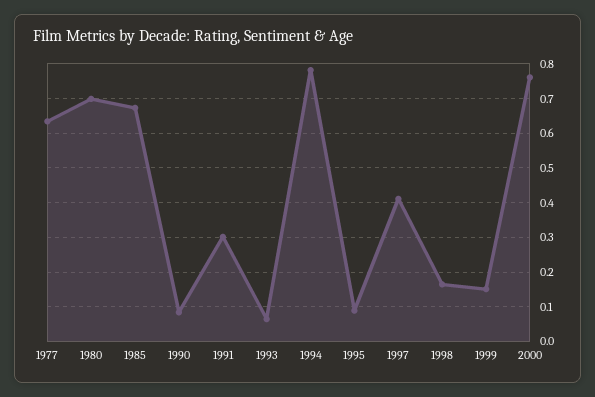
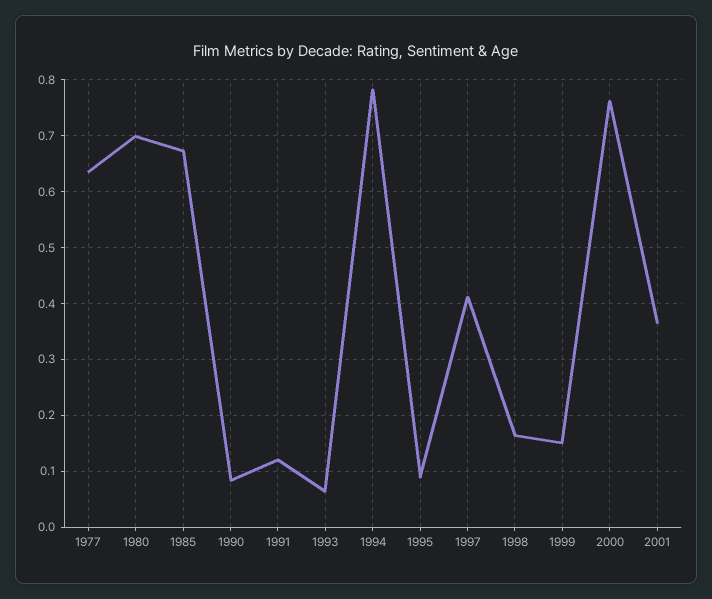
1991: 0.3 -> 0.12
2001: none -> 0.36

